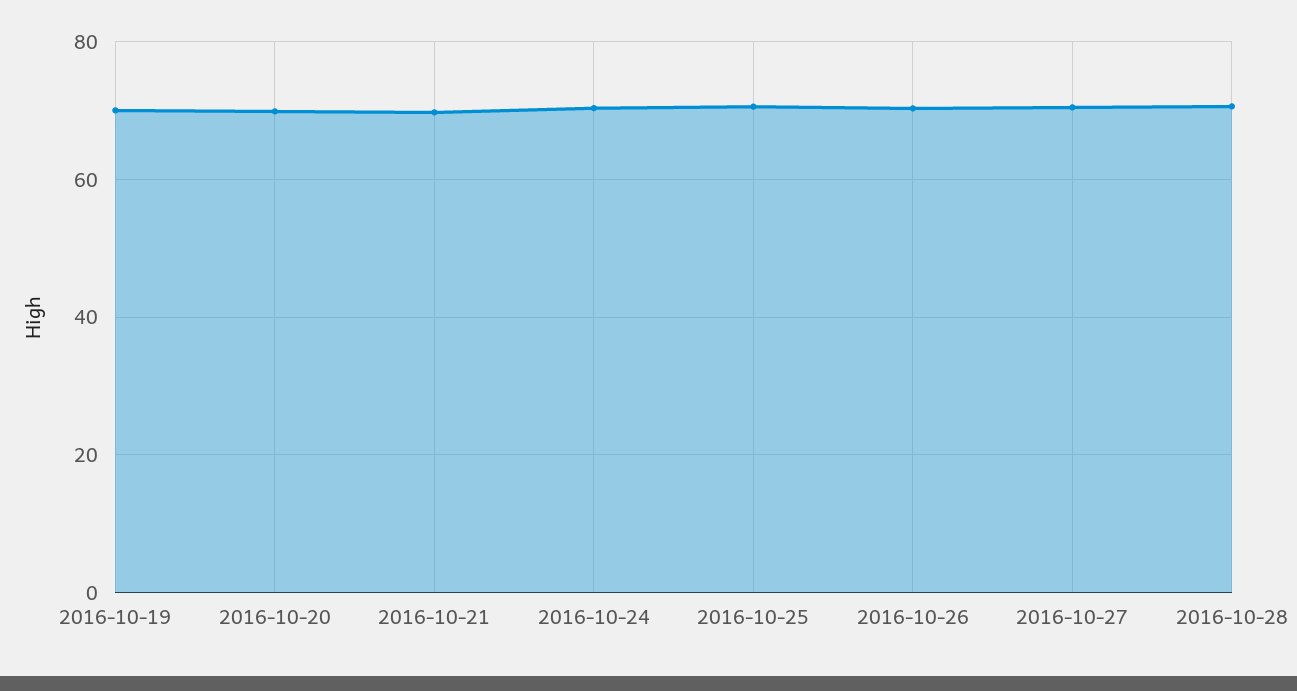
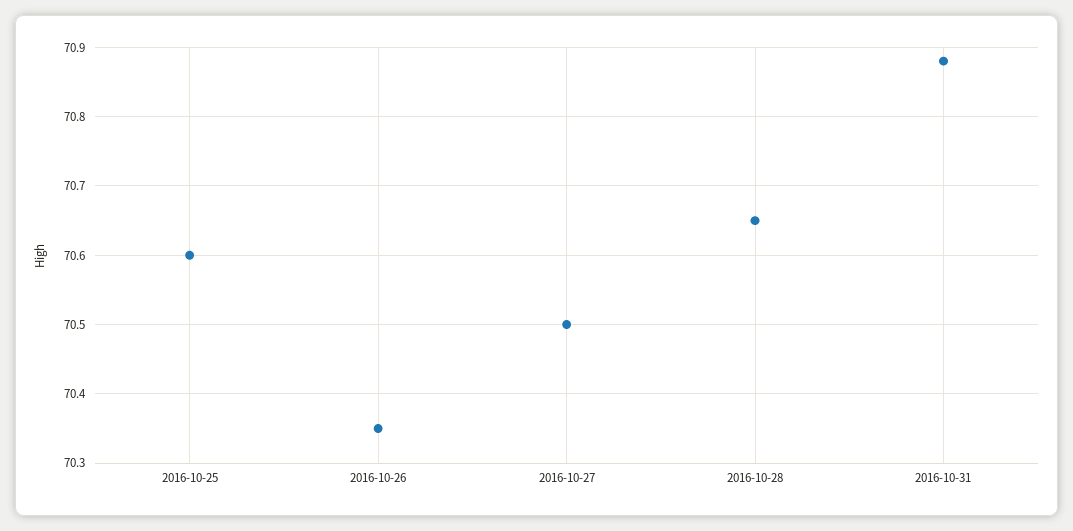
2016-10-19: 70 -> none
2016-10-20: 70 -> none
2016-10-21: 70 -> none
2016-10-24: 70 -> none
2016-10-31: none -> 70.88

